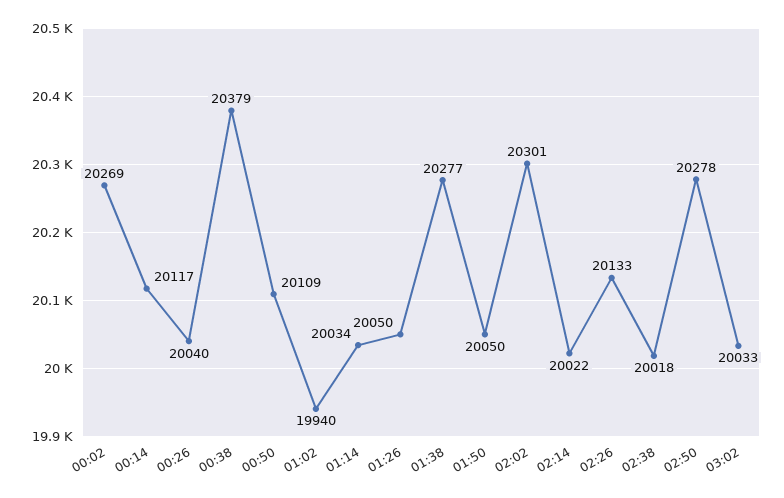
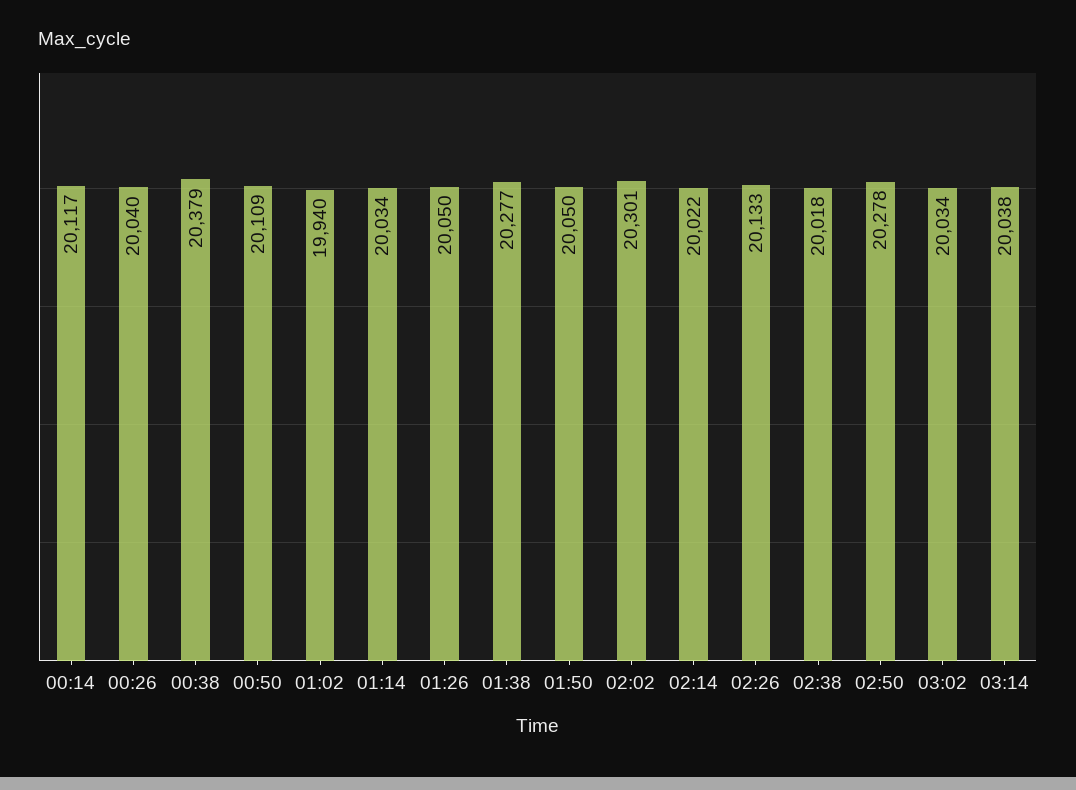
00:02: 20269 -> none
03:02: 20033 -> 20034
03:14: none -> 20038

